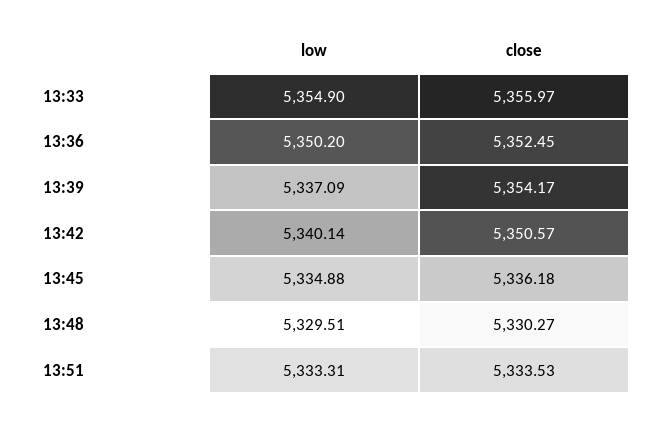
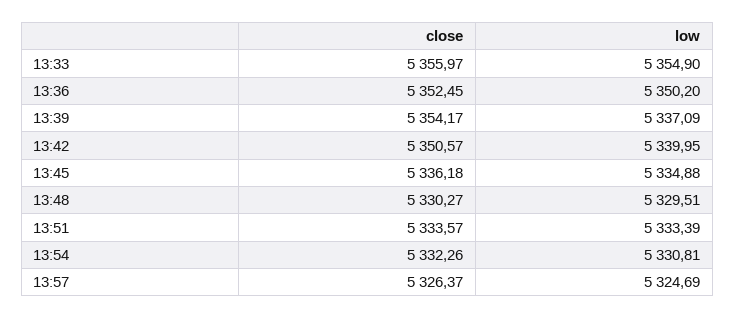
low, 13:42: 5340.14 -> 5339.95
low, 13:51: 5333.31 -> 5333.39
close, 13:51: 5333.53 -> 5333.57
close, 13:54: none -> 5332.26
low, 13:54: none -> 5330.81
close, 13:57: none -> 5326.37
low, 13:57: none -> 5324.69

